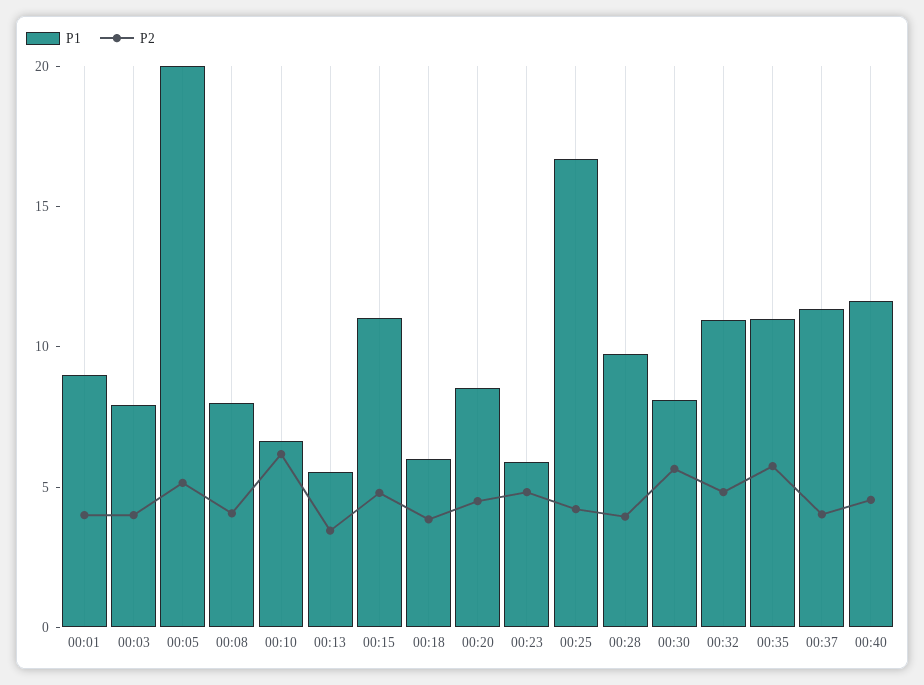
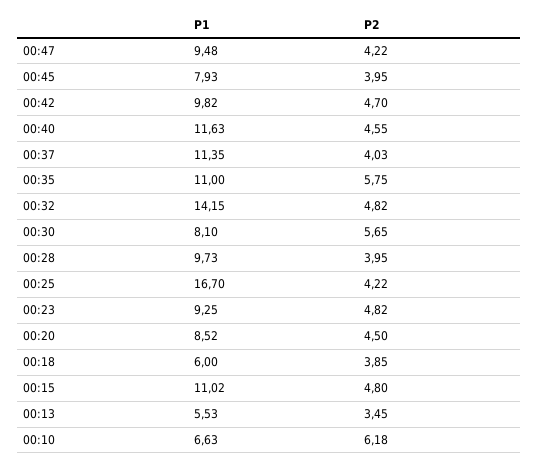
P1, 00:01: 9 -> none
P2, 00:01: 4 -> none
P1, 00:03: 8 -> none
P2, 00:03: 4 -> none
P1, 00:05: 20 -> none
P2, 00:05: 5 -> none
P1, 00:08: 8 -> none
P2, 00:08: 4 -> none
P1, 00:23: 6 -> 9.25
P1, 00:32: 11 -> 14.15
P1, 00:47: none -> 9.48
P2, 00:47: none -> 4.22
P1, 00:45: none -> 7.93
P2, 00:45: none -> 3.95
P1, 00:42: none -> 9.82
P2, 00:42: none -> 4.7

